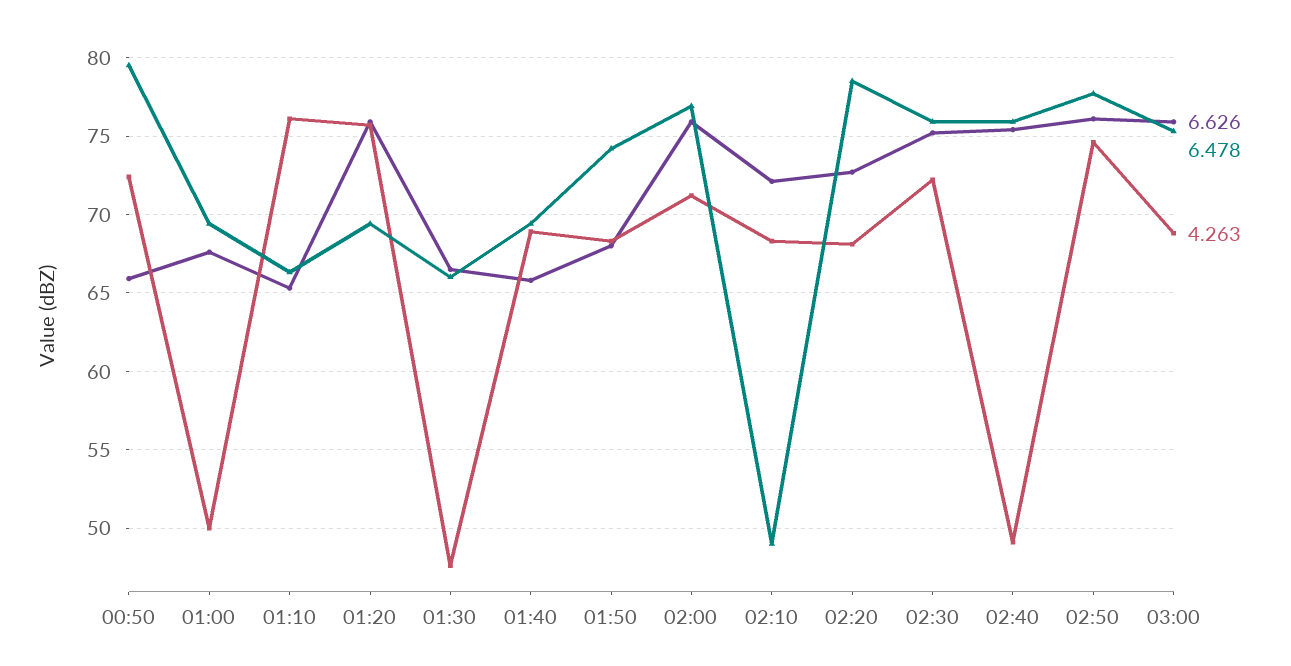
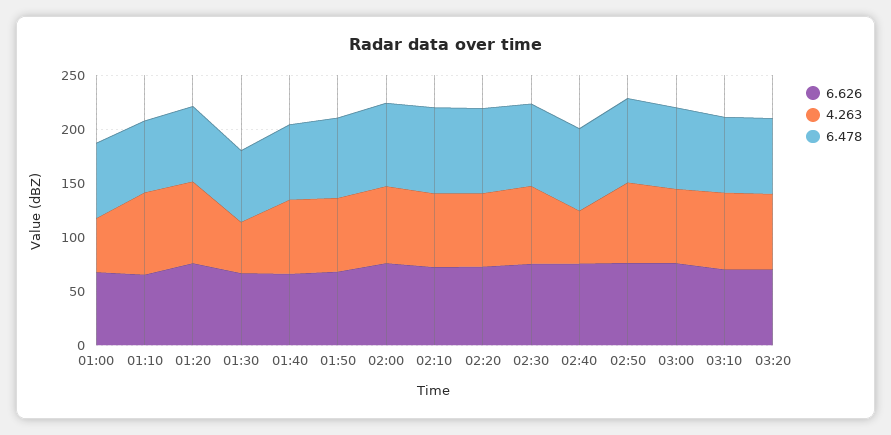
6.626, 00:50: 66 -> none
6.478, 00:50: 79.5 -> none
4.263, 00:50: 72.5 -> none
6.478, 02:10: 49 -> 80
6.626, 03:10: none -> 70
4.263, 03:10: none -> 70
6.478, 03:10: none -> 70
6.626, 03:20: none -> 70
4.263, 03:20: none -> 70
6.478, 03:20: none -> 70

